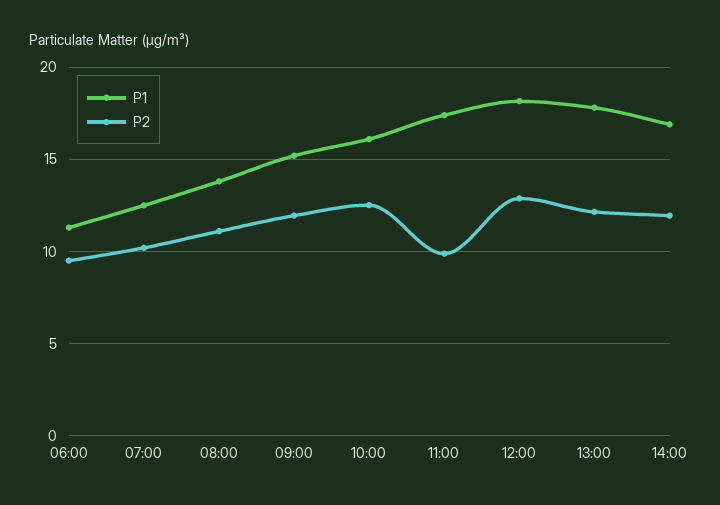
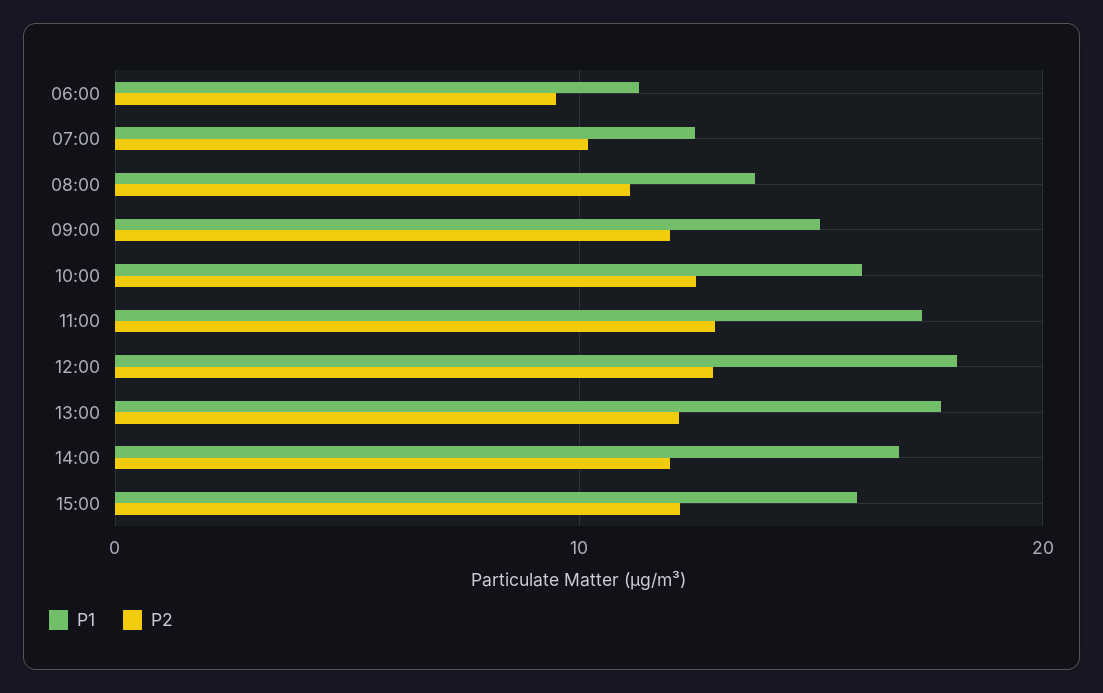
P2, 11:00: 10 -> 13
P1, 15:00: none -> 16
P2, 15:00: none -> 12

